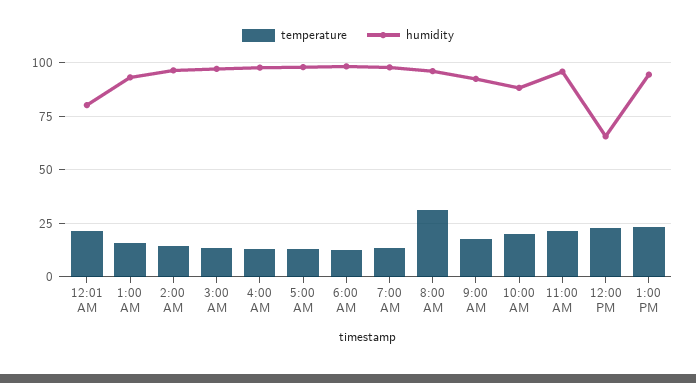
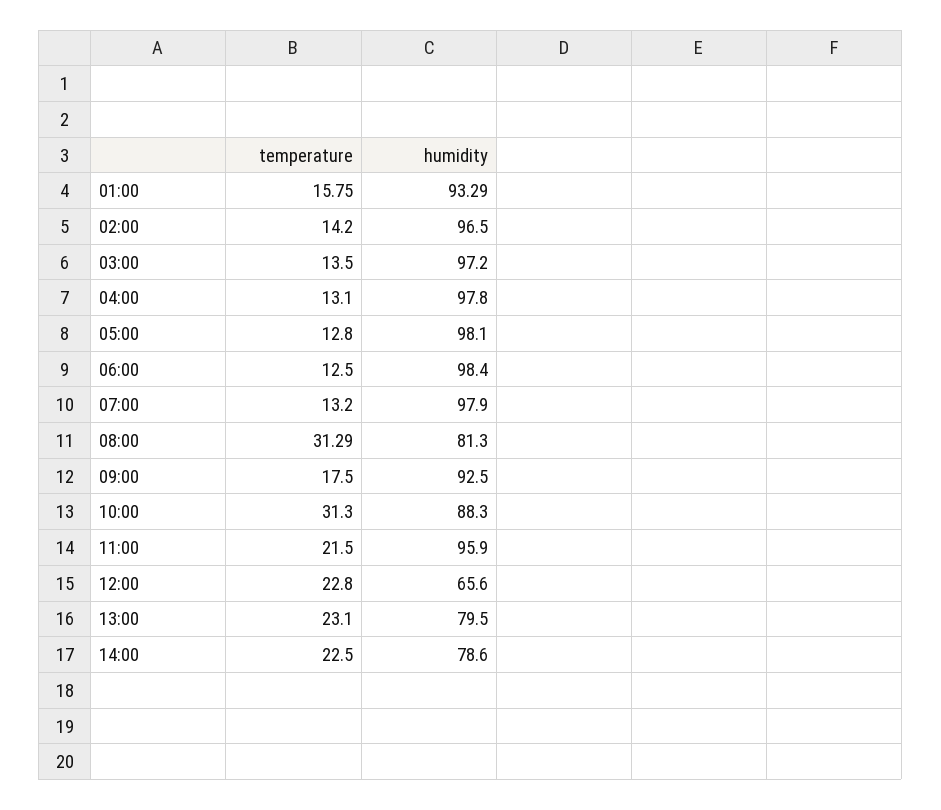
temperature, 12:01 AM: 20 -> none
humidity, 12:01 AM: 80 -> none
humidity, 8:00 AM: 95 -> 81.3
temperature, 10:00 AM: 20 -> 31.3
humidity, 1:00 PM: 95 -> 79.5
temperature, 14:00: none -> 22.5
humidity, 14:00: none -> 78.6

